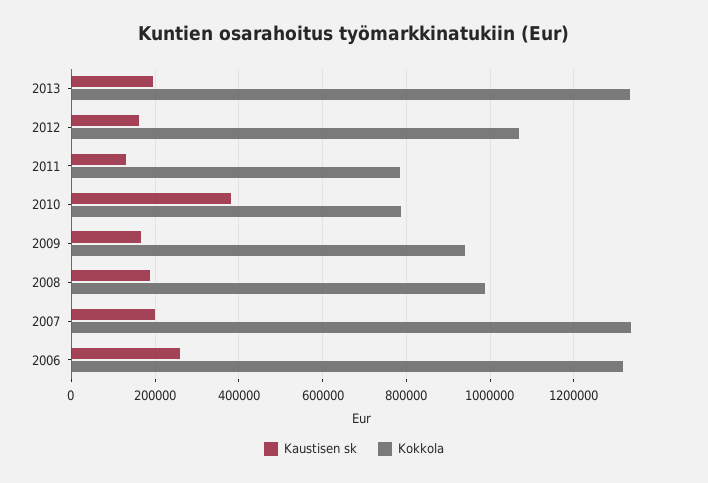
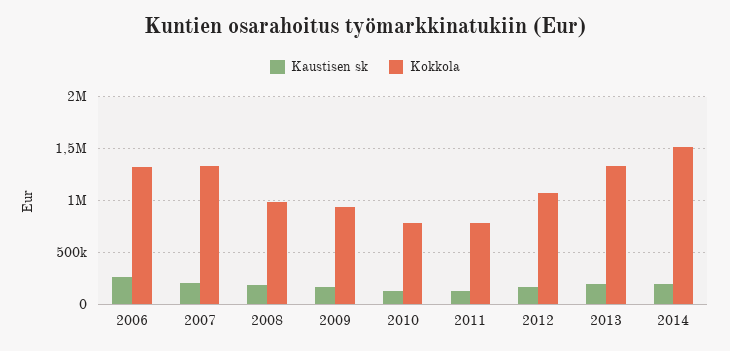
Kaustisen sk, 2010: 380000 -> 100000
Kaustisen sk, 2014: none -> 200000
Kokkola, 2014: none -> 1500000

